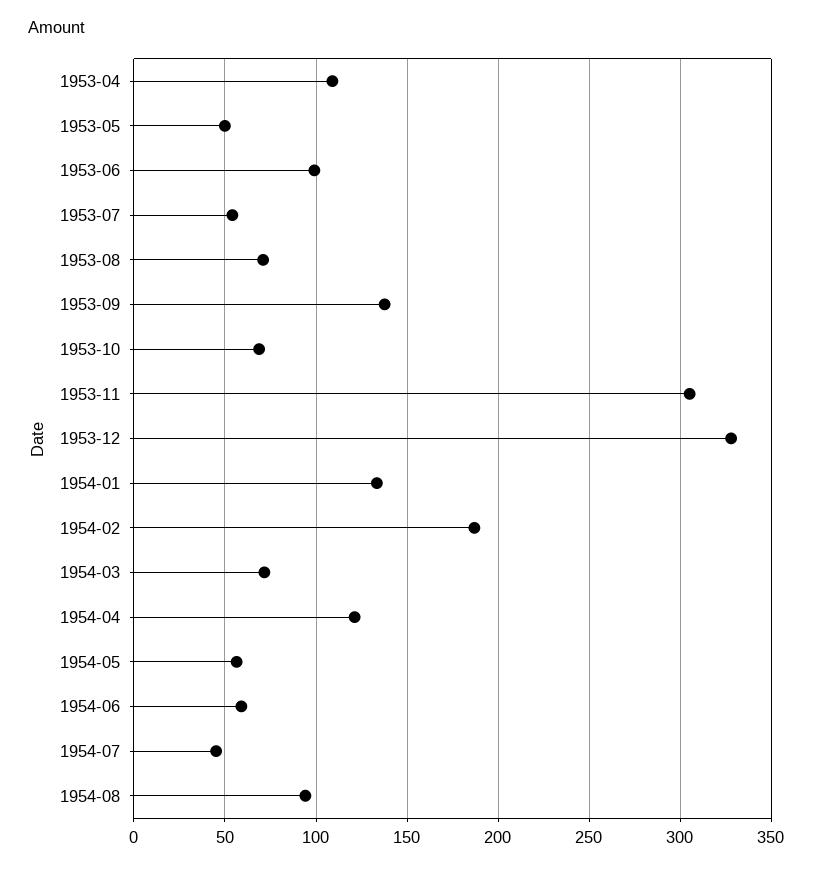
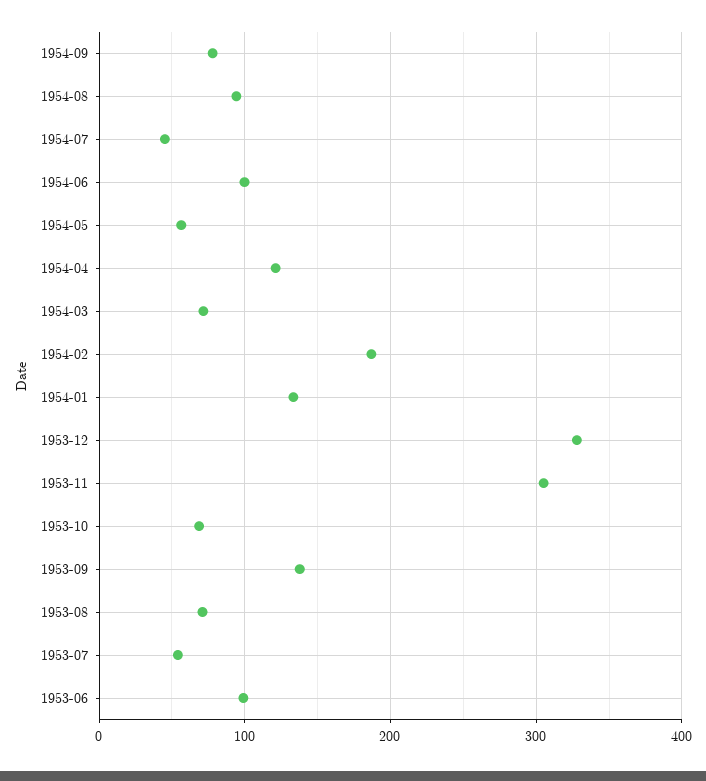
1953-04: 110 -> none
1953-05: 50 -> none
1954-06: 60 -> 100
1954-09: none -> 80

